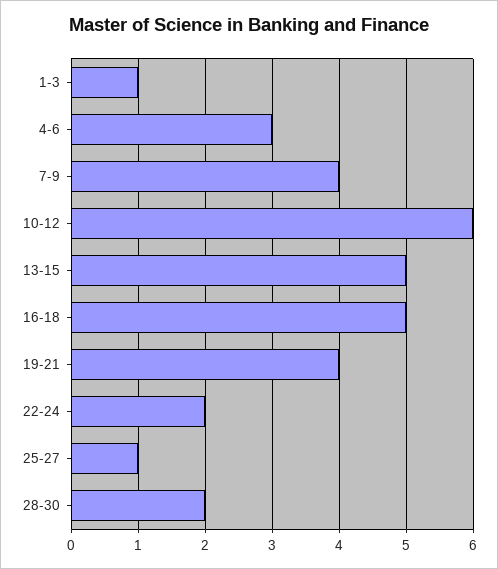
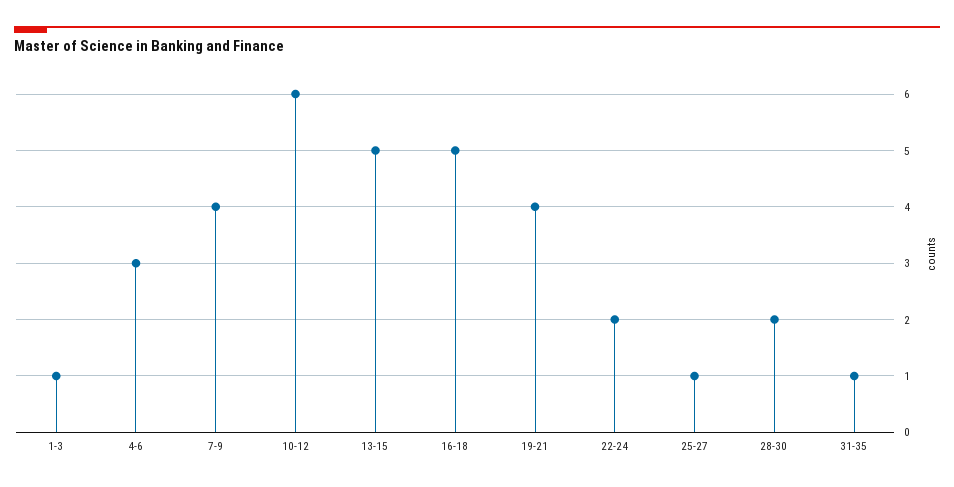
31-35: none -> 1

